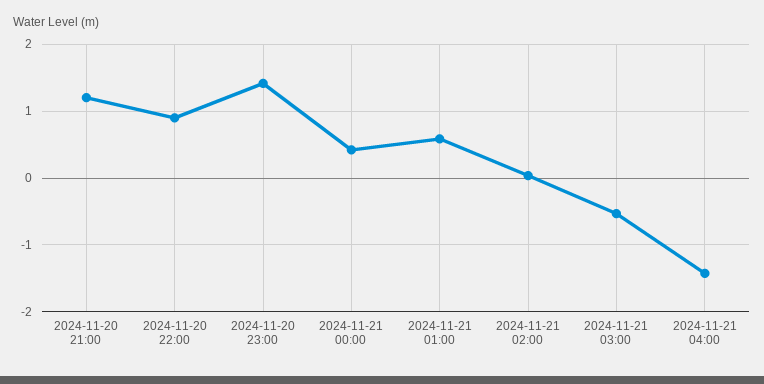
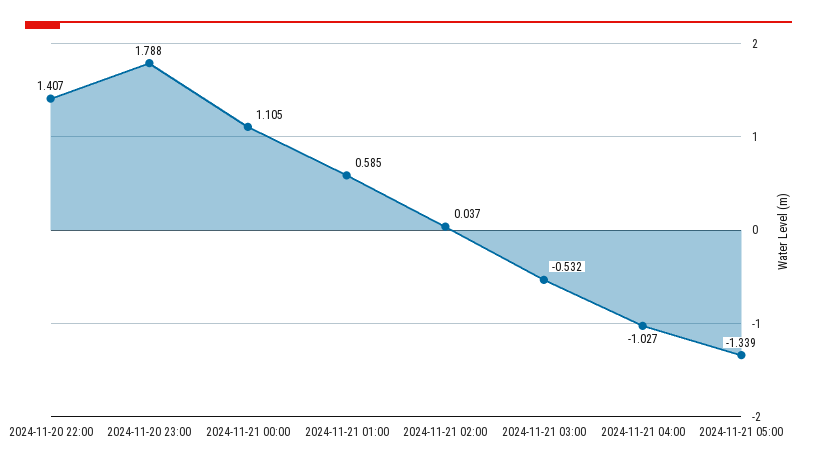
2024-11-20 21:00: 1.2 -> none
2024-11-20 22:00: 0.9 -> 1.407
2024-11-20 23:00: 1.4 -> 1.788
2024-11-21 00:00: 0.4 -> 1.105
2024-11-21 04:00: -1.4 -> -1.027
2024-11-21 05:00: none -> -1.339

